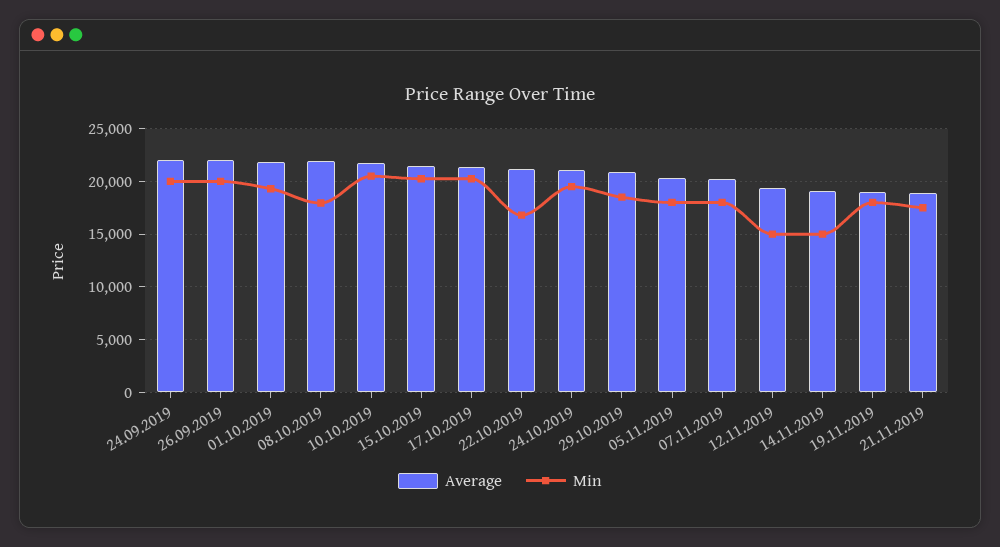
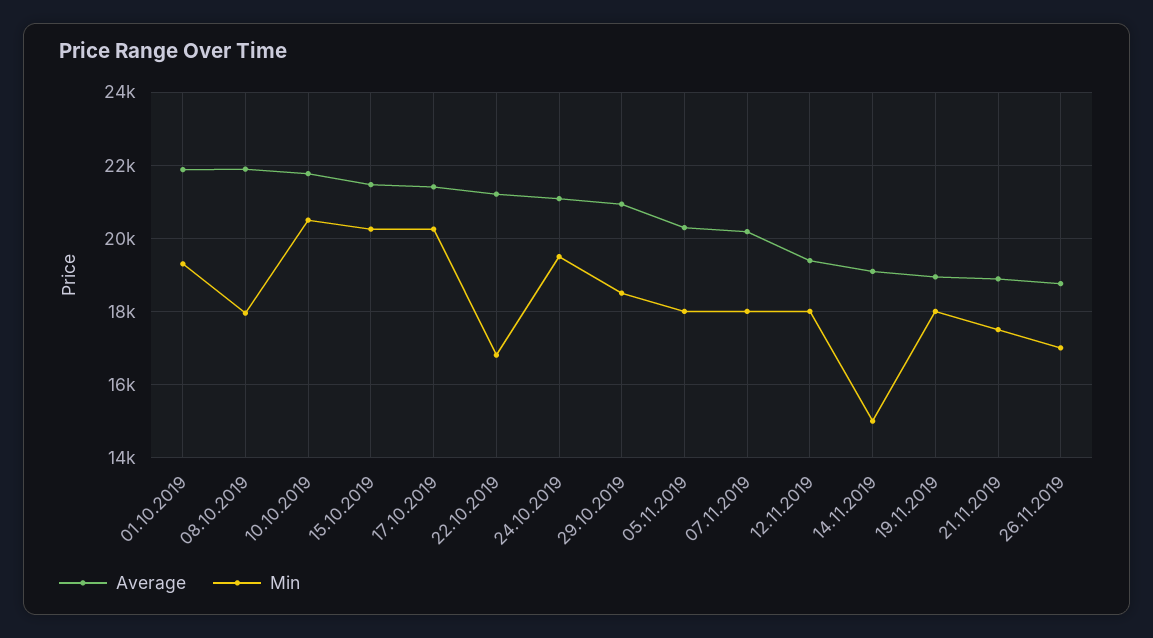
Average, 24.09.2019: 22000 -> none
Min, 24.09.2019: 20000 -> none
Average, 26.09.2019: 22000 -> none
Min, 26.09.2019: 20000 -> none
Min, 12.11.2019: 15000 -> 18000
Average, 26.11.2019: none -> 18800
Min, 26.11.2019: none -> 17000

